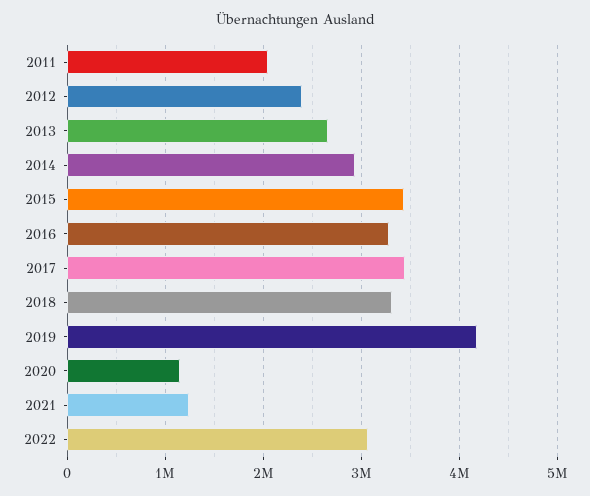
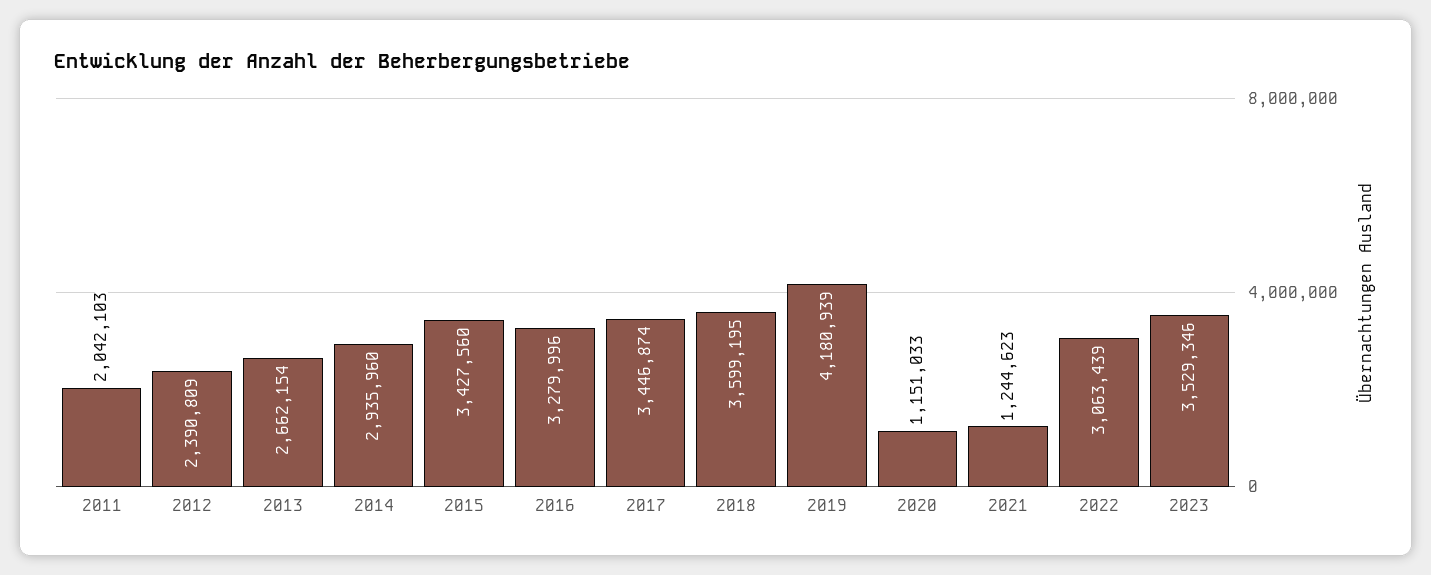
2018: 3300000 -> 3599195
2023: none -> 3529346

